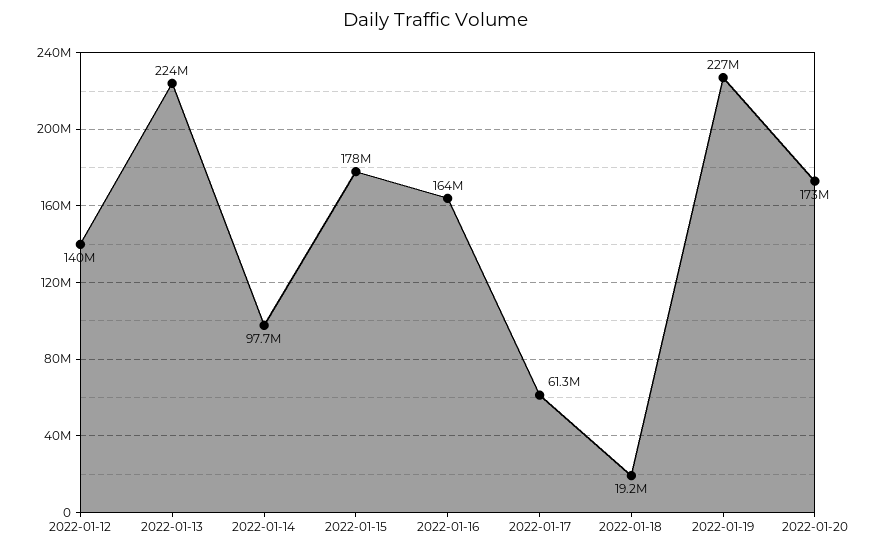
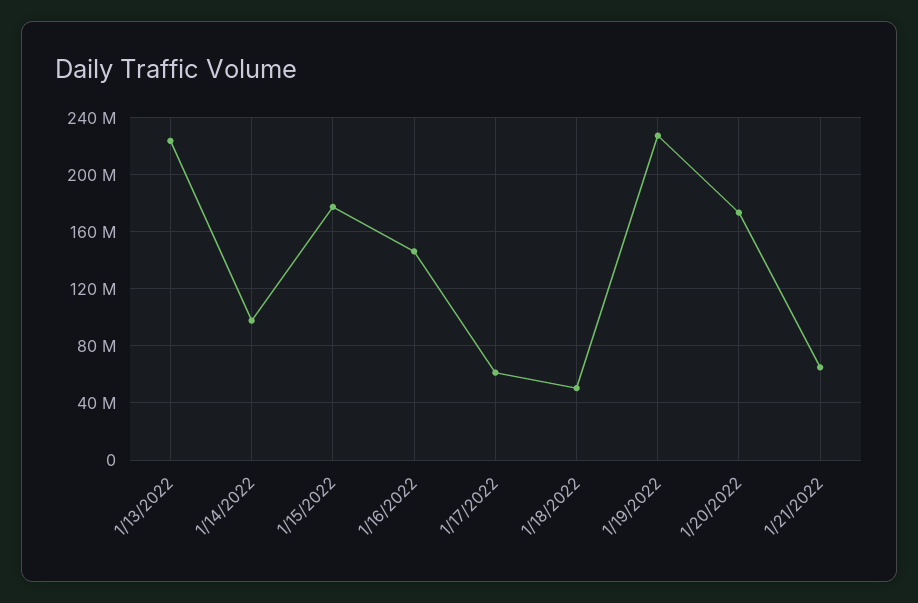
2022-01-12: 140000000 -> none
2022-01-16: 164000000 -> 145000000
2022-01-18: 19200000 -> 50000000
1/21/2022: none -> 65000000

